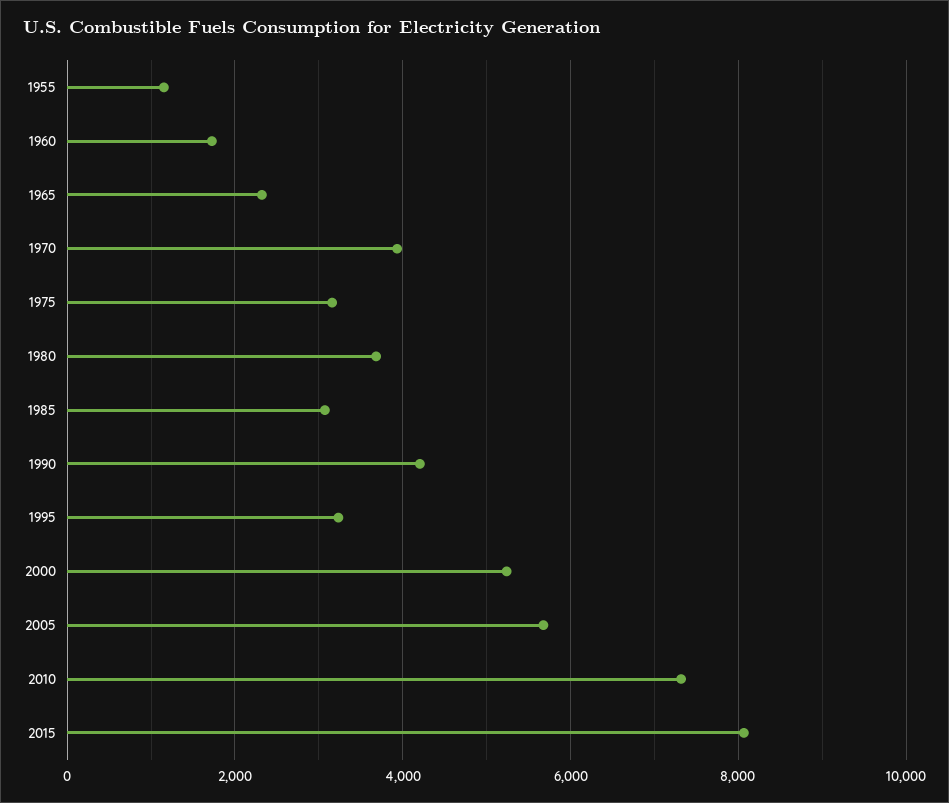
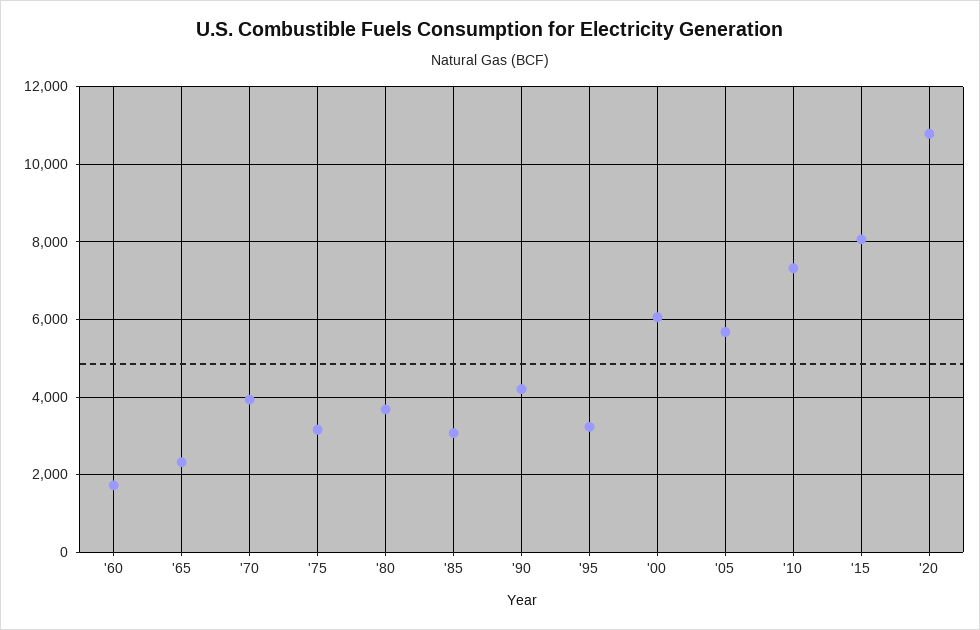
1955: 1200 -> none
2000: 5200 -> 6000
'20: none -> 10800

